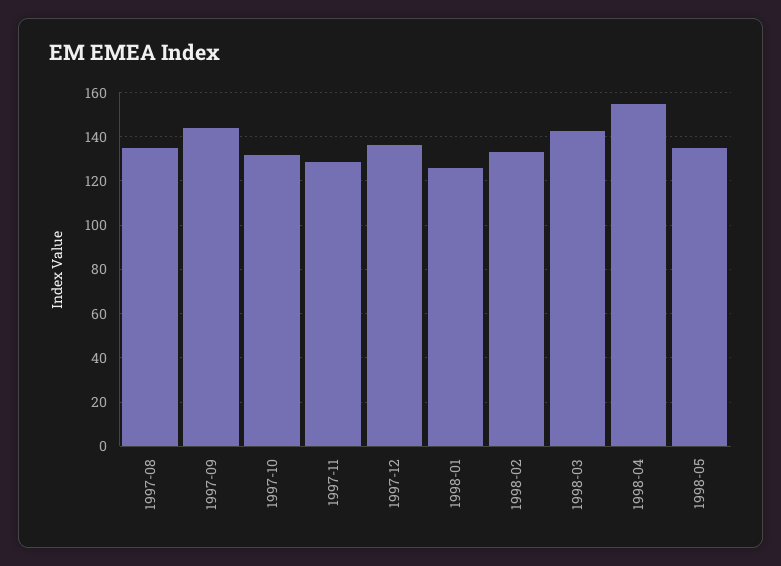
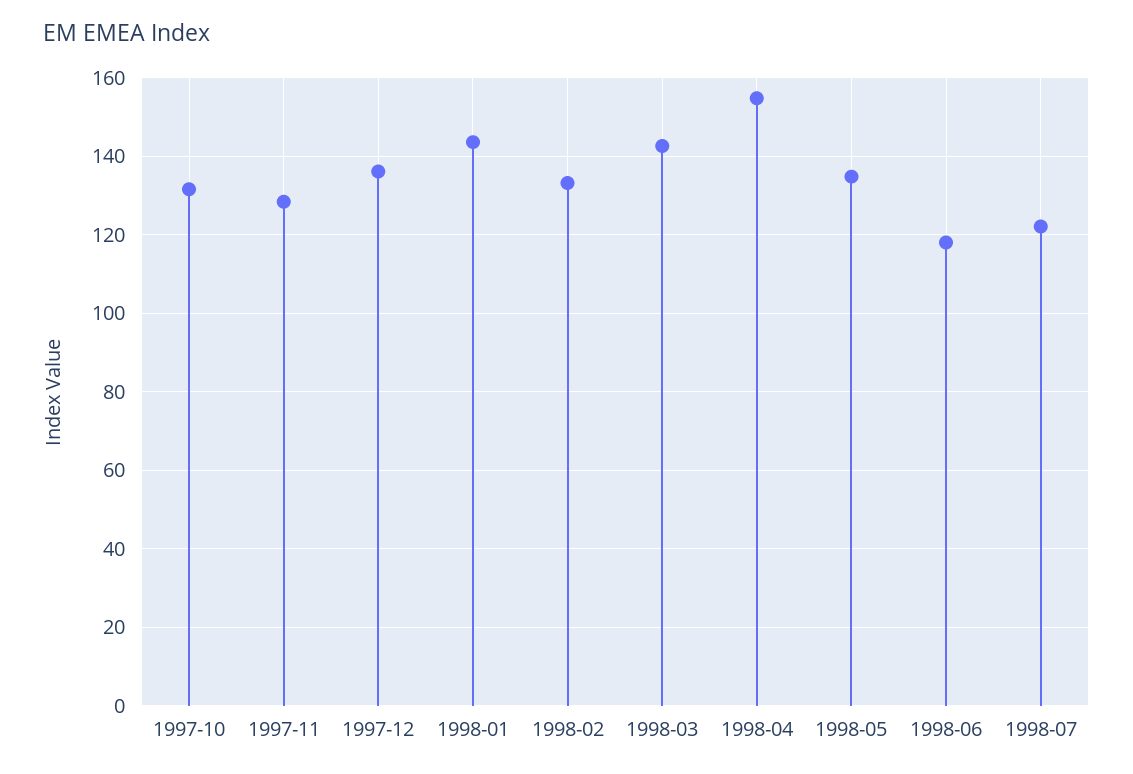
1997-08: 135 -> none
1997-09: 145 -> none
1998-01: 125 -> 144
1998-06: none -> 118
1998-07: none -> 122

